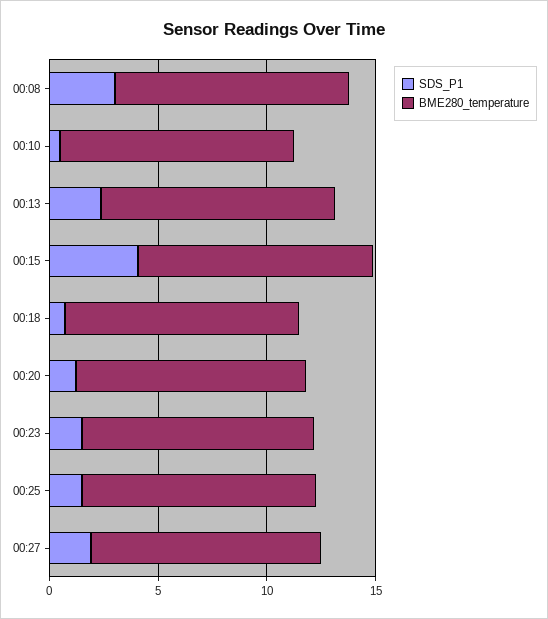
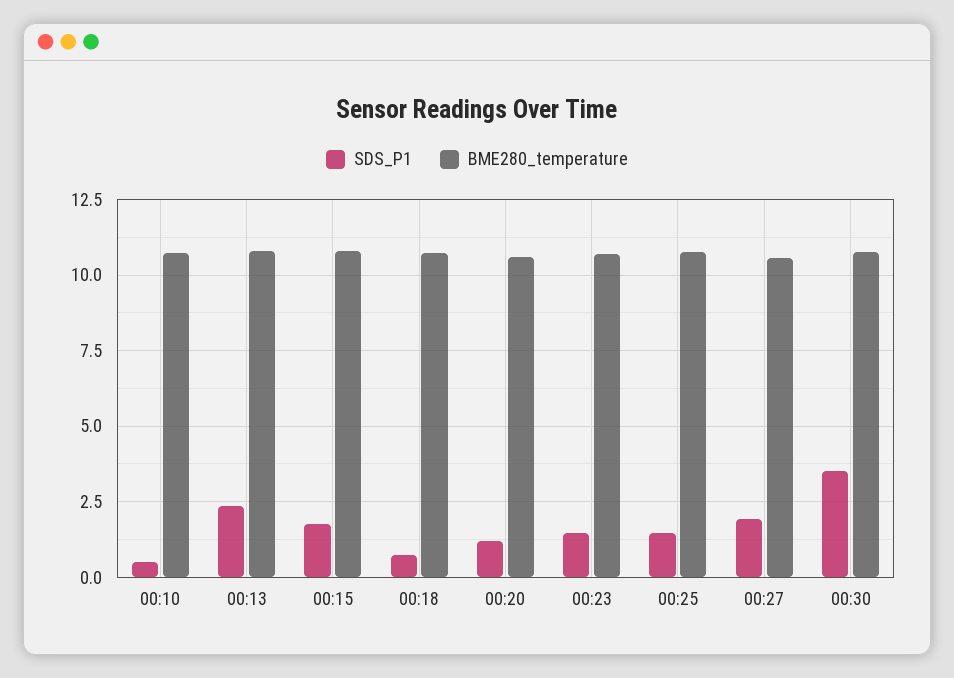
SDS_P1, 00:08: 3 -> none
BME280_temperature, 00:08: 11 -> none
SDS_P1, 00:15: 4 -> 1.75
SDS_P1, 00:30: none -> 3.5
BME280_temperature, 00:30: none -> 10.75

